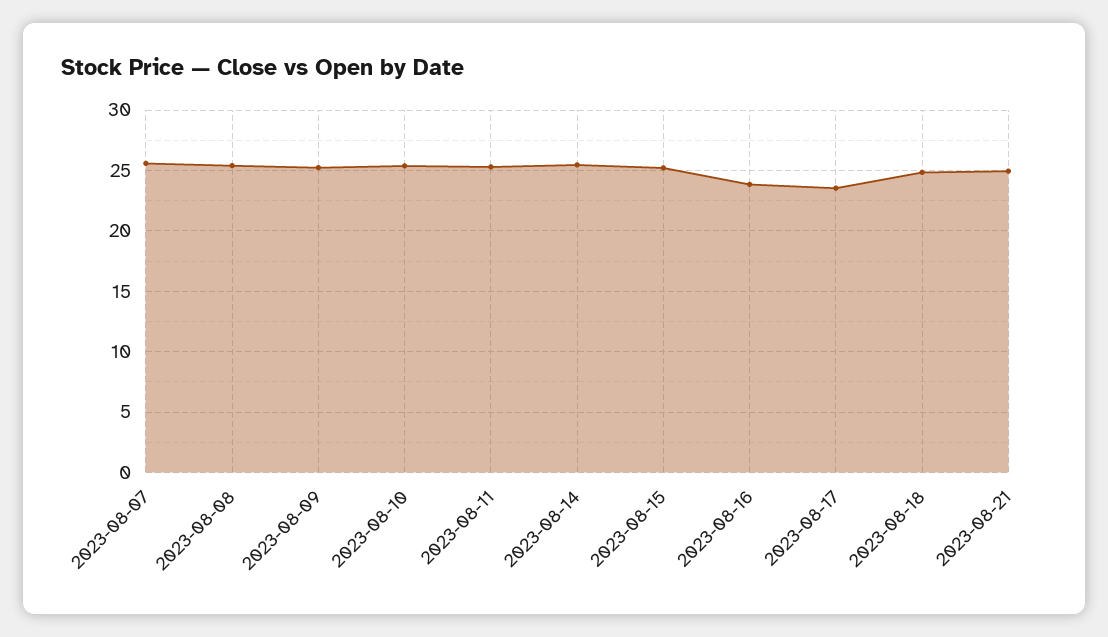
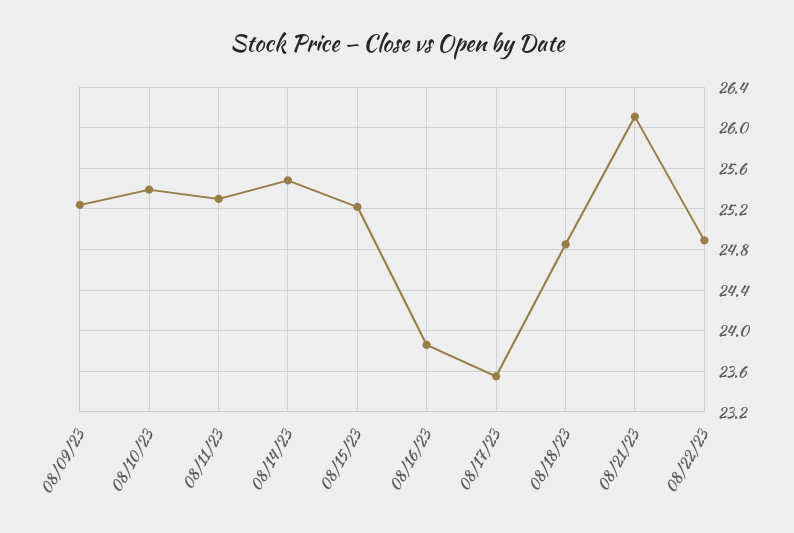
2023-08-07: 25.5 -> none
2023-08-08: 25.5 -> none
2023-08-21: 25 -> 26.1
08/22/23: none -> 24.9

